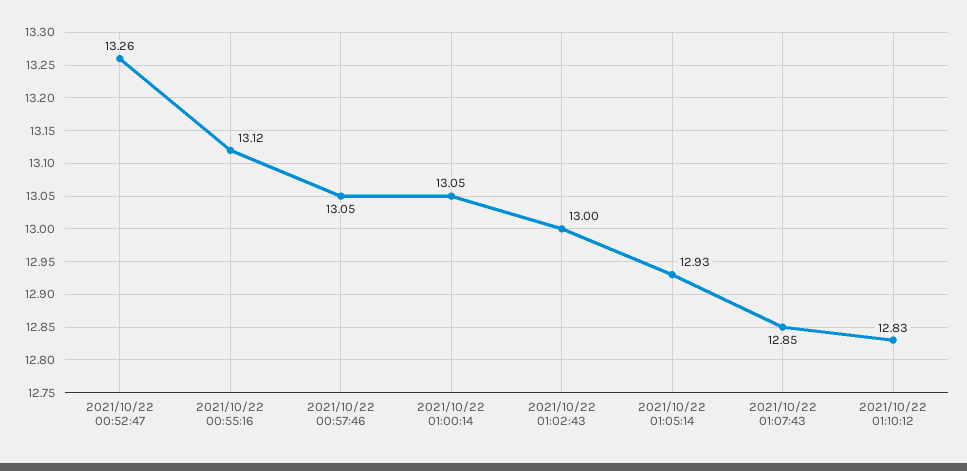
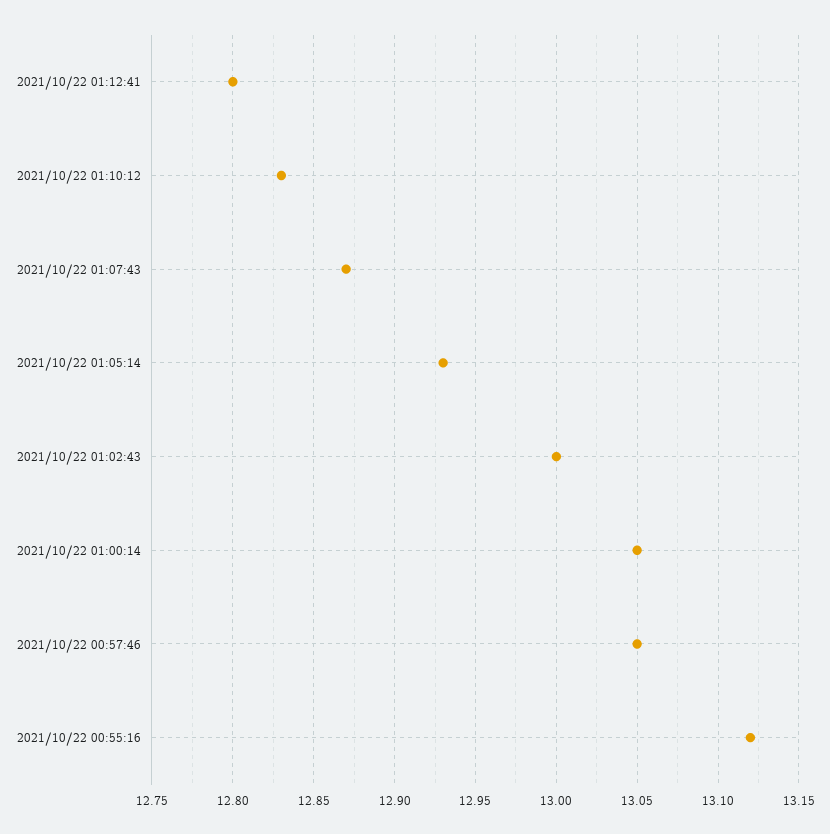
2021/10/22 00:52:47: 13.26 -> none
2021/10/22 01:07:43: 12.85 -> 12.87
2021/10/22 01:12:41: none -> 12.8

